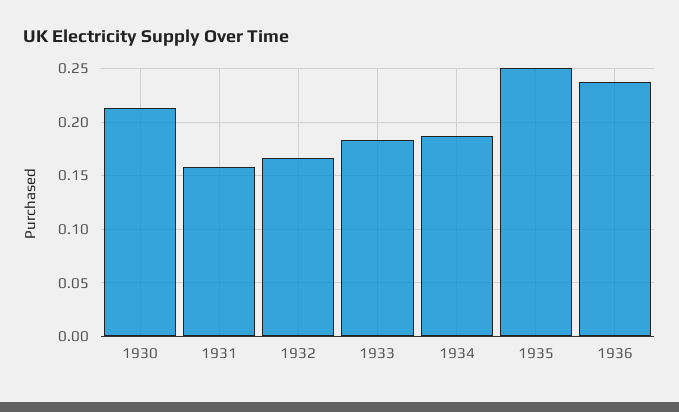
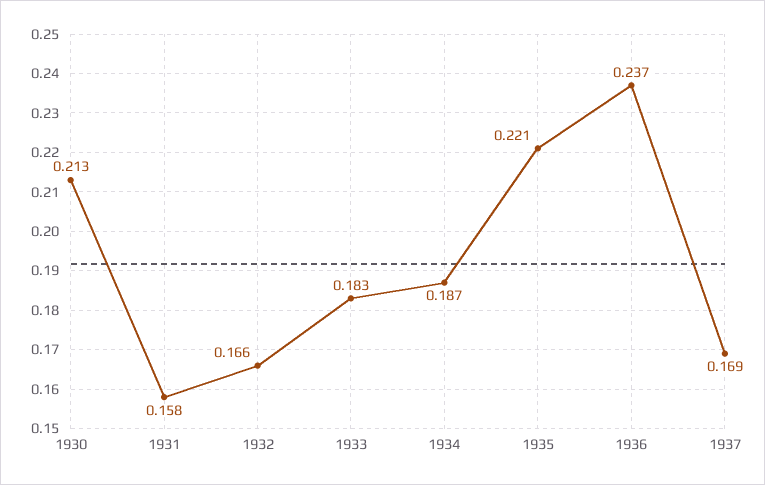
1935: 0.25 -> 0.221
1937: none -> 0.169

